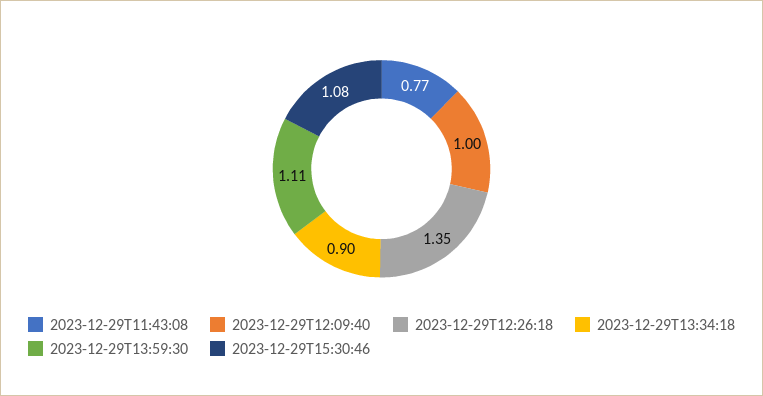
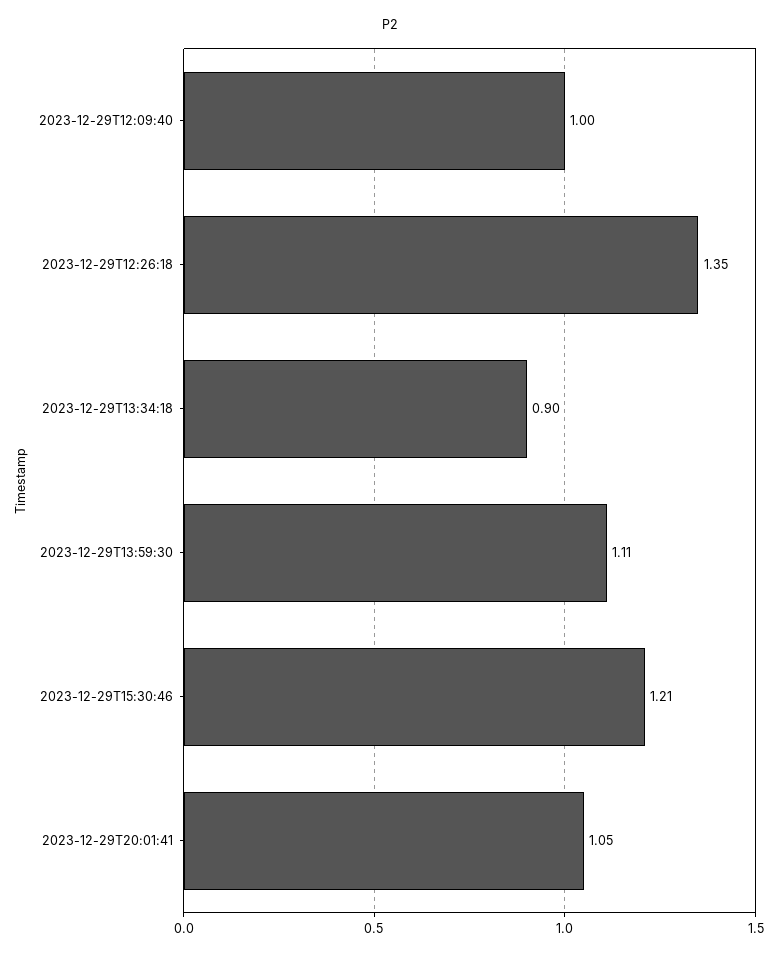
2023-12-29T11:43:08: 0.77 -> none
2023-12-29T15:30:46: 1.08 -> 1.21
2023-12-29T20:01:41: none -> 1.05

